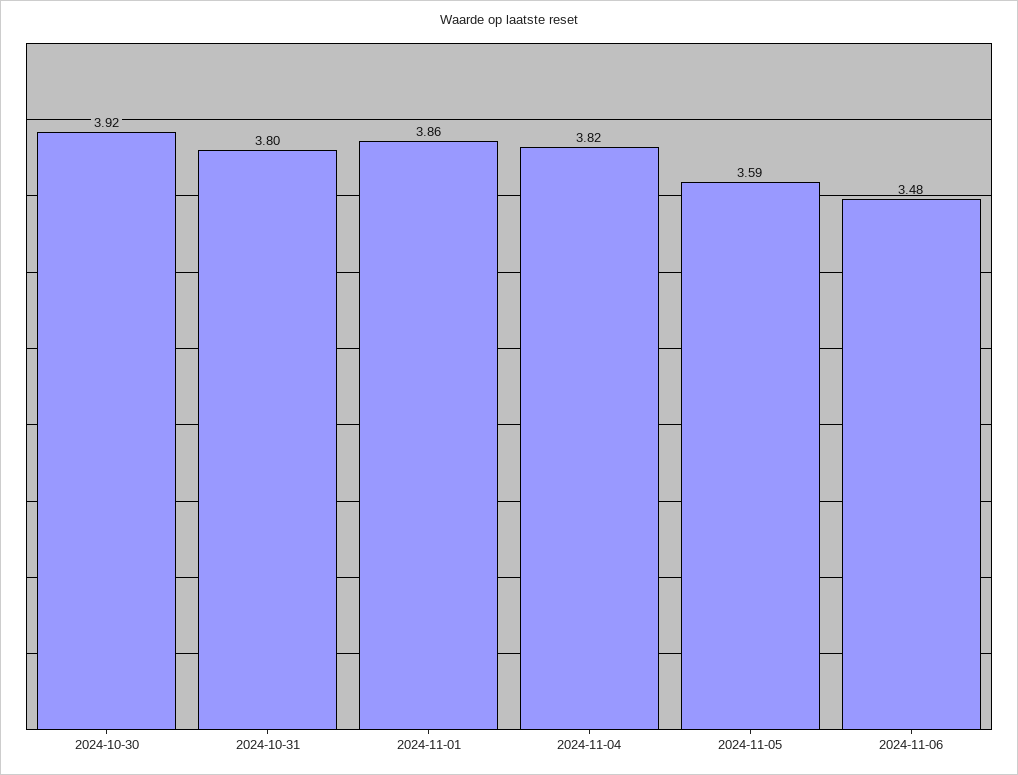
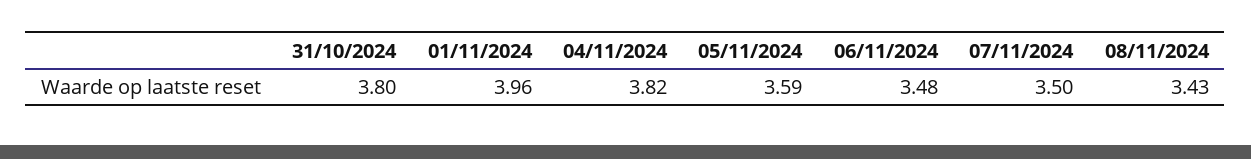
2024-10-30: 3.92 -> none
2024-11-01: 3.86 -> 3.96
07/11/2024: none -> 3.5
08/11/2024: none -> 3.43

